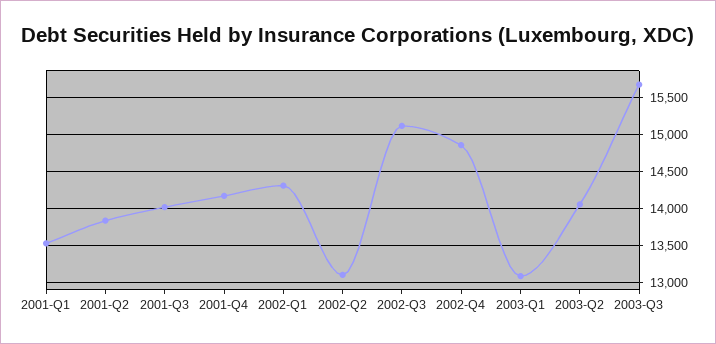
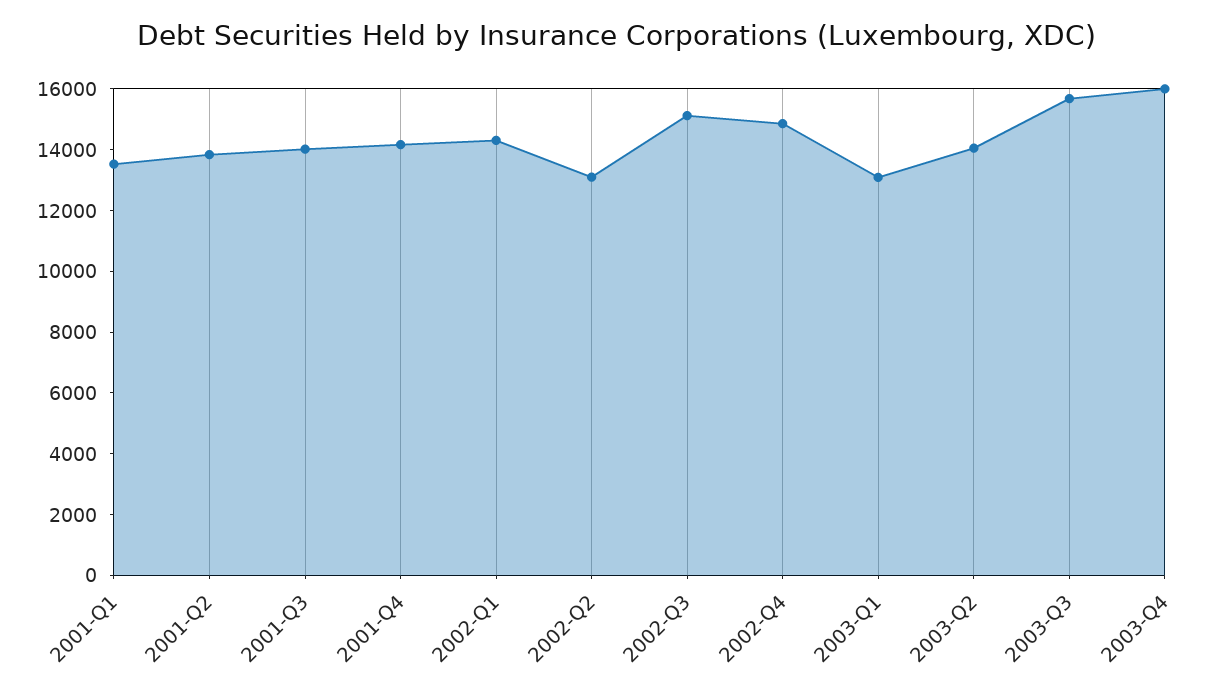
2003-Q4: none -> 16000

